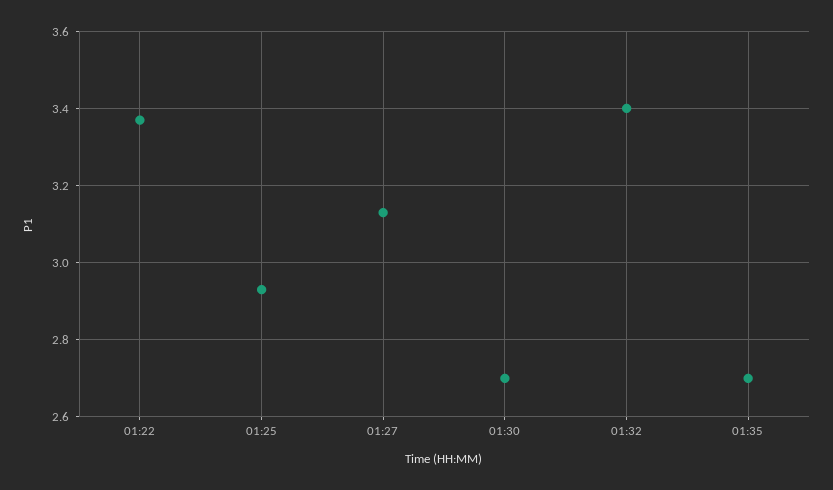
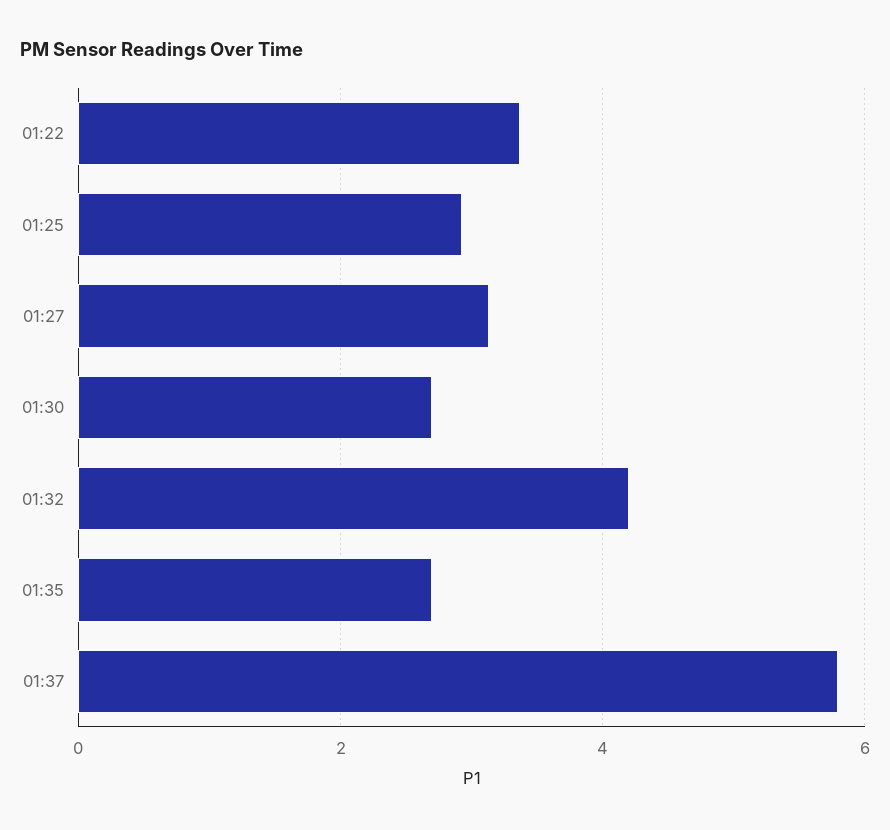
01:32: 3.4 -> 4.2
01:37: none -> 5.8

